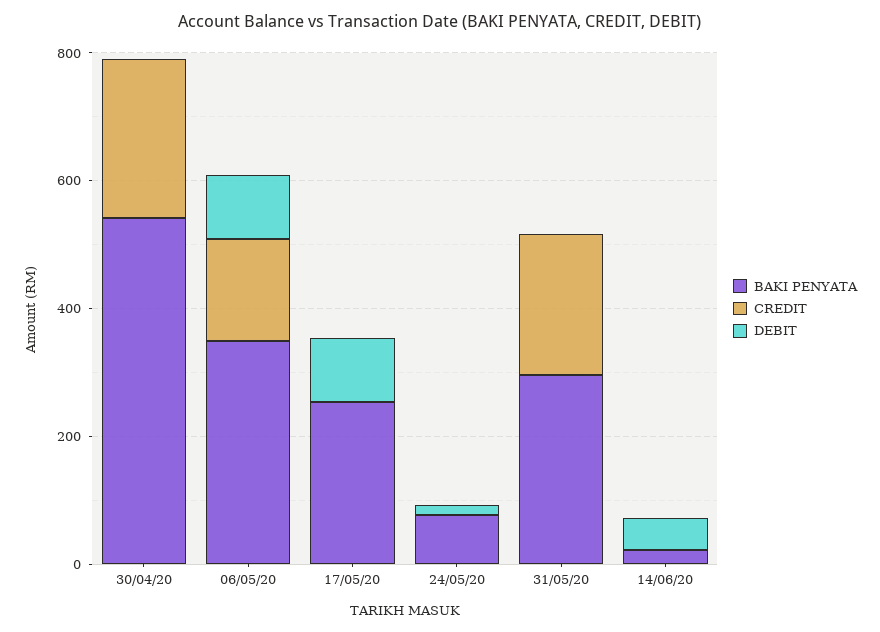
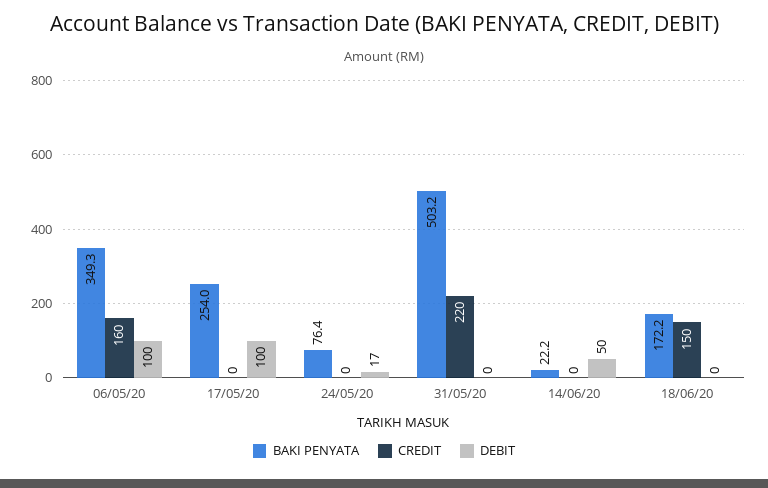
BAKI PENYATA, 30/04/20: 550 -> none
CREDIT, 30/04/20: 250 -> none
DEBIT, 30/04/20: 0 -> none
BAKI PENYATA, 31/05/20: 300 -> 503.2
BAKI PENYATA, 18/06/20: none -> 172.2
CREDIT, 18/06/20: none -> 150
DEBIT, 18/06/20: none -> 0

